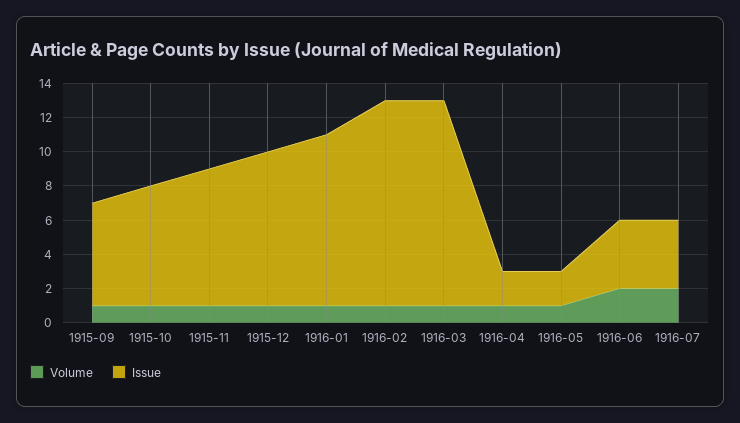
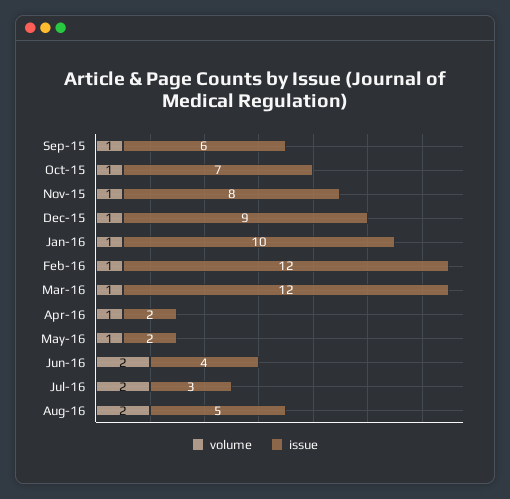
Issue, 1916-07: 4 -> 3
Volume, Aug-16: none -> 2
Issue, Aug-16: none -> 5

